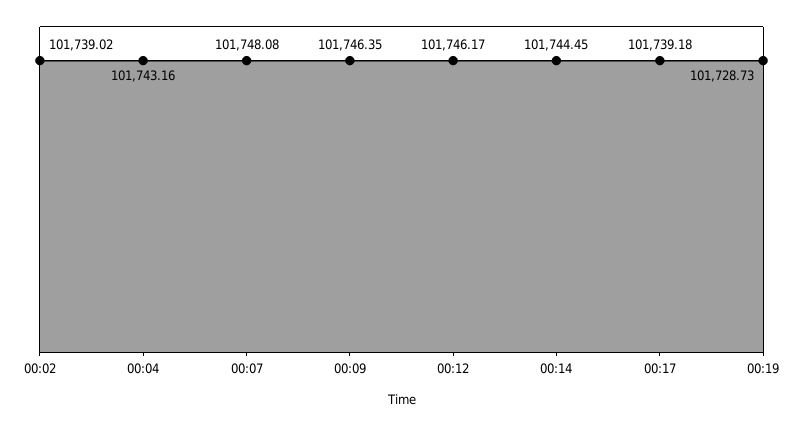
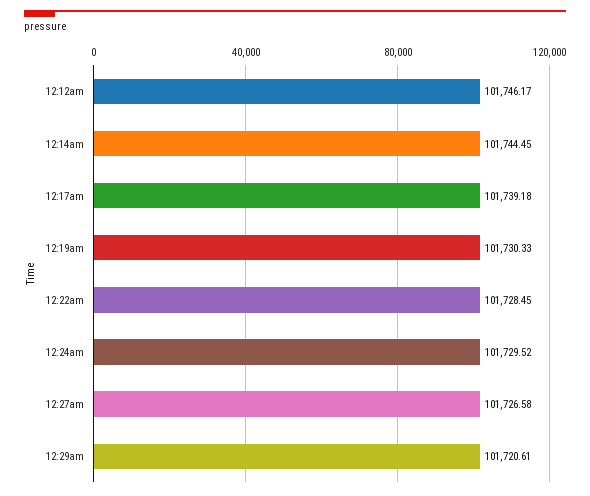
00:02: 101739.02 -> none
00:04: 101743.16 -> none
00:07: 101748.08 -> none
00:09: 101746.35 -> none
00:19: 101728.73 -> 101730.33
12:22am: none -> 101728.45
12:24am: none -> 101729.52
12:27am: none -> 101726.58
12:29am: none -> 101720.61

